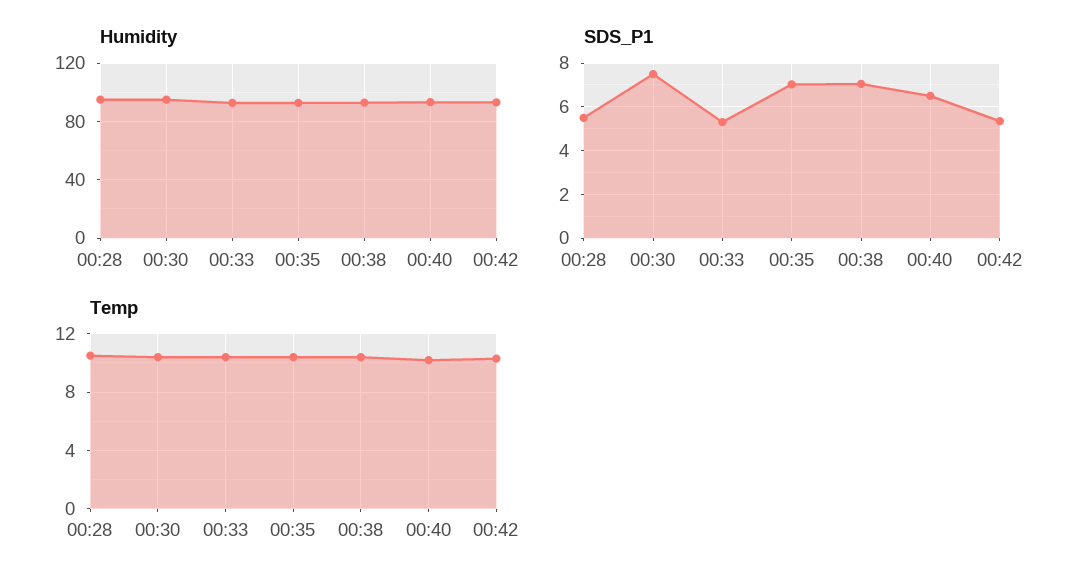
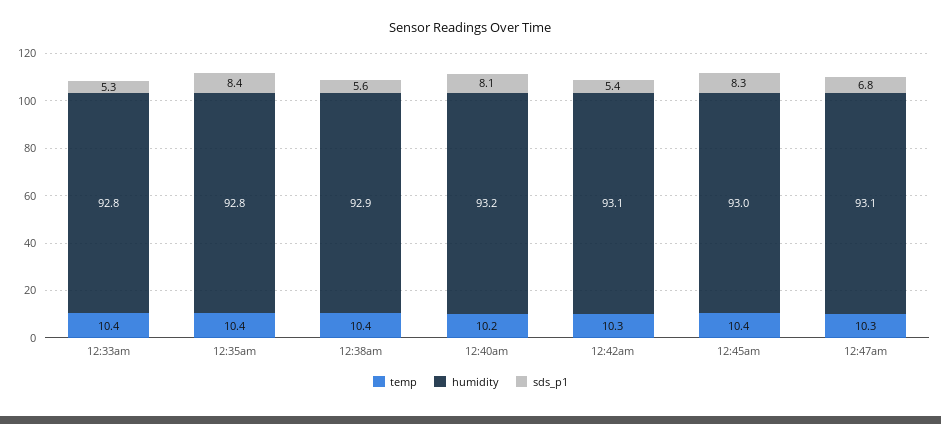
Humidity, 00:28: 95 -> none
Humidity, 00:30: 95 -> none
SDS_P1, 00:28: 5.5 -> none
SDS_P1, 00:30: 7.5 -> none
SDS_P1, 00:35: 7 -> 8.4
SDS_P1, 00:38: 7 -> 5.6
SDS_P1, 00:40: 6.5 -> 8.1
Temp, 00:28: 10.5 -> none
Temp, 00:30: 10.5 -> none
Temp, 12:45am: none -> 10.4
Humidity, 12:45am: none -> 93
SDS_P1, 12:45am: none -> 8.3
Temp, 12:47am: none -> 10.3
Humidity, 12:47am: none -> 93.1
SDS_P1, 12:47am: none -> 6.8

